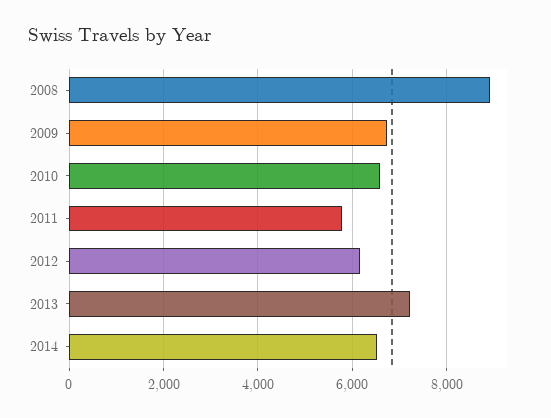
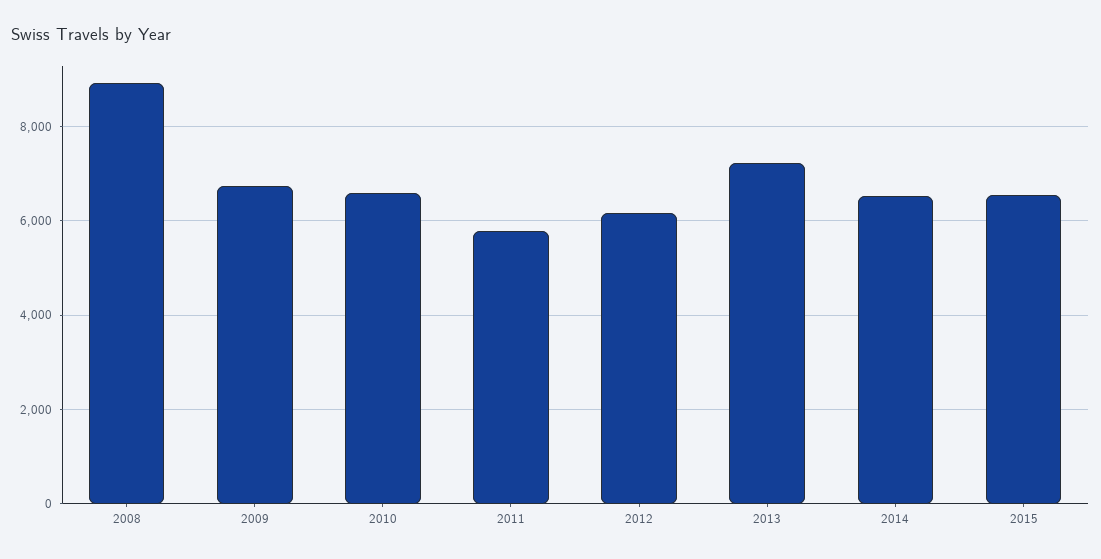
2015: none -> 6600

